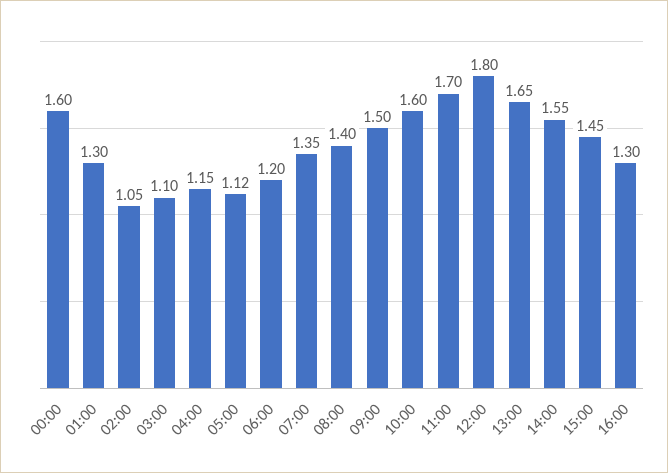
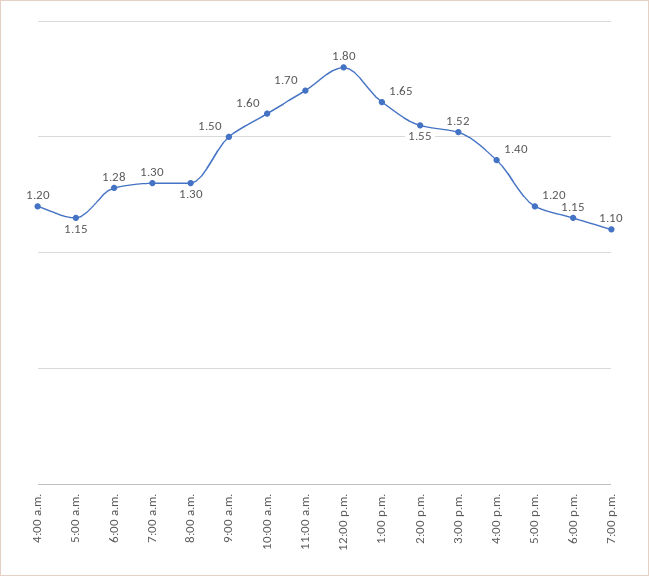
00:00: 1.6 -> none
01:00: 1.3 -> none
02:00: 1.05 -> none
03:00: 1.1 -> none
04:00: 1.15 -> 1.2
05:00: 1.12 -> 1.15
06:00: 1.2 -> 1.28
07:00: 1.35 -> 1.3
08:00: 1.4 -> 1.3
15:00: 1.45 -> 1.52
16:00: 1.3 -> 1.4
5:00 p.m.: none -> 1.2
6:00 p.m.: none -> 1.15
7:00 p.m.: none -> 1.1

